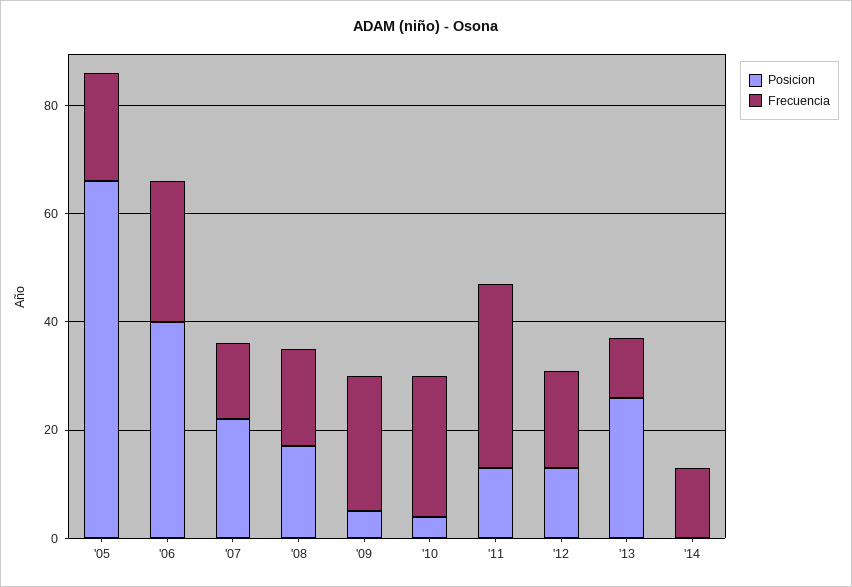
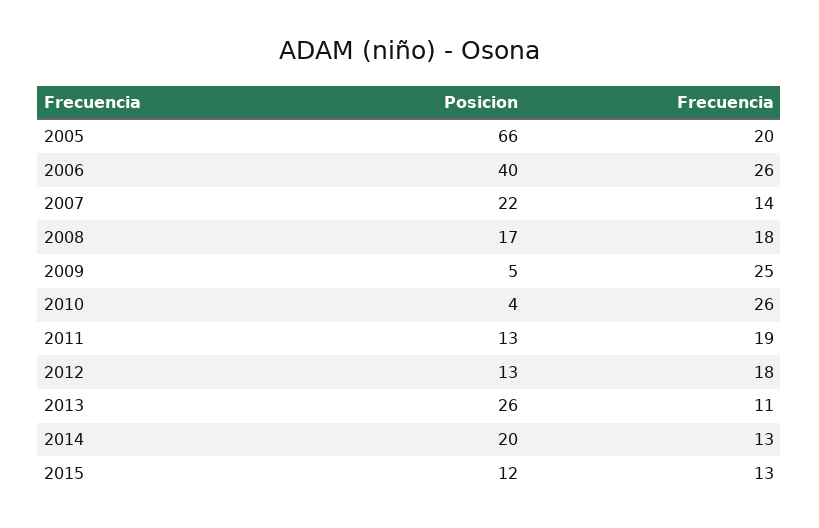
Frecuencia, '11: 35 -> 19
Posicion, '14: 0 -> 20
Posicion, 2015: none -> 12
Frecuencia, 2015: none -> 13

